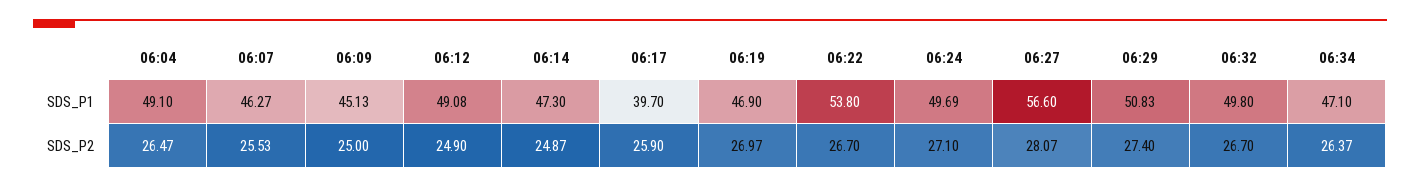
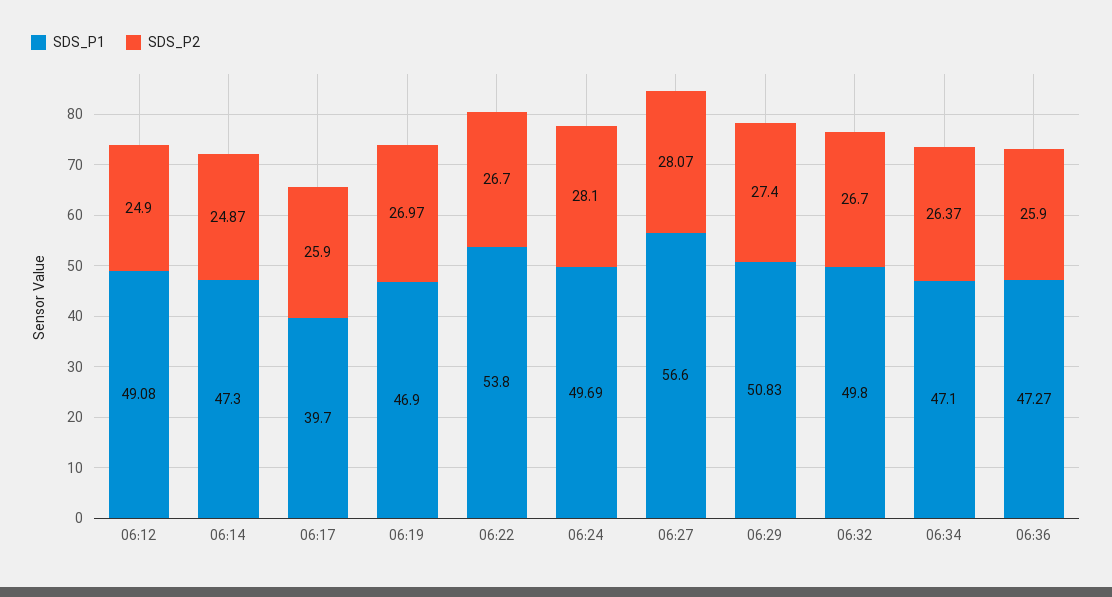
SDS_P1, 06:04: 49.1 -> none
SDS_P1, 06:07: 46.27 -> none
SDS_P1, 06:09: 45.13 -> none
SDS_P2, 06:04: 26.47 -> none
SDS_P2, 06:07: 25.53 -> none
SDS_P2, 06:09: 25 -> none
SDS_P2, 06:24: 27.1 -> 28.1
SDS_P1, 06:36: none -> 47.27
SDS_P2, 06:36: none -> 25.9

